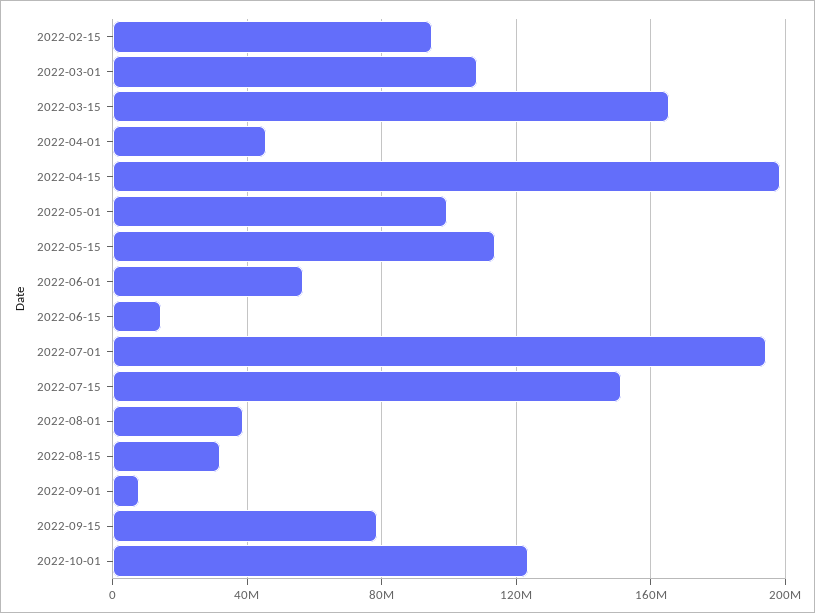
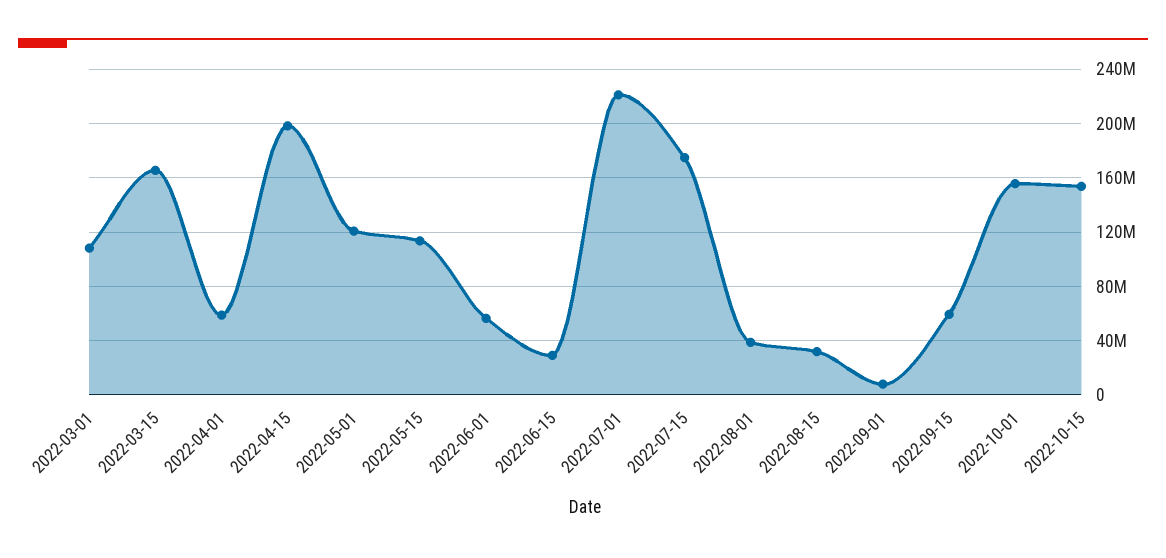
2022-02-15: 95000000 -> none
2022-04-01: 45000000 -> 60000000
2022-05-01: 100000000 -> 120000000
2022-06-15: 15000000 -> 30000000
2022-07-01: 195000000 -> 220000000
2022-07-15: 150000000 -> 175000000
2022-09-15: 80000000 -> 60000000
2022-10-01: 125000000 -> 155000000
2022-10-15: none -> 155000000

